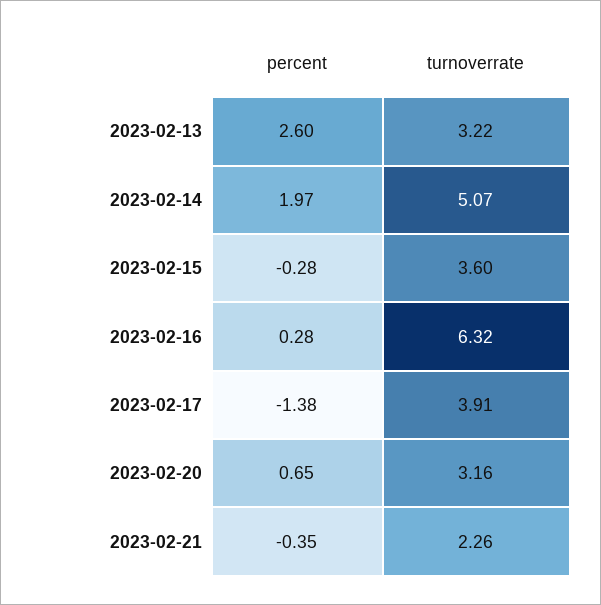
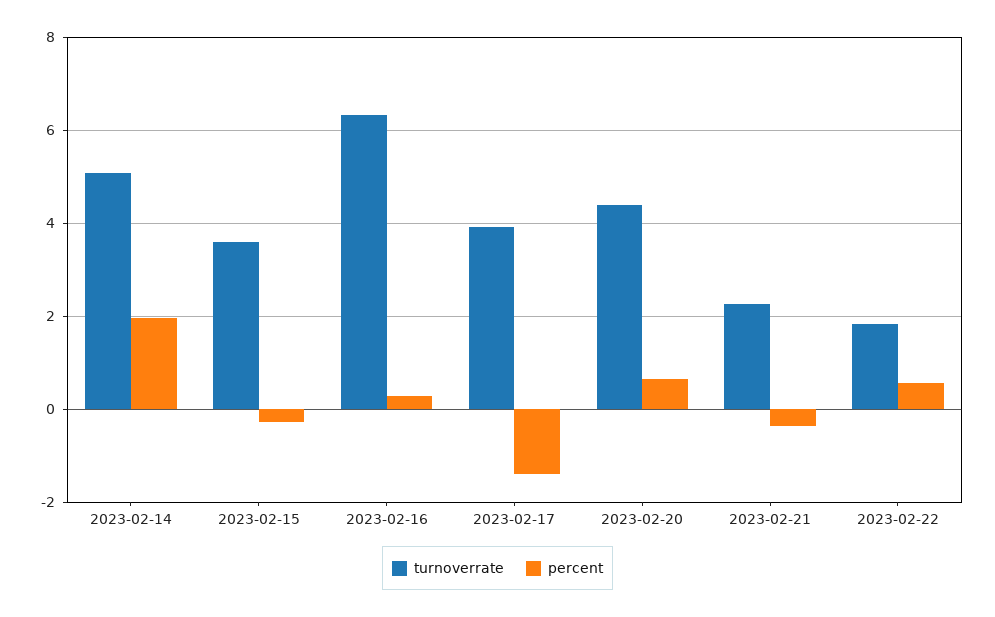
percent, 2023-02-13: 2.6 -> none
turnoverrate, 2023-02-13: 3.22 -> none
turnoverrate, 2023-02-20: 3.16 -> 4.4
turnoverrate, 2023-02-22: none -> 1.8
percent, 2023-02-22: none -> 0.6

